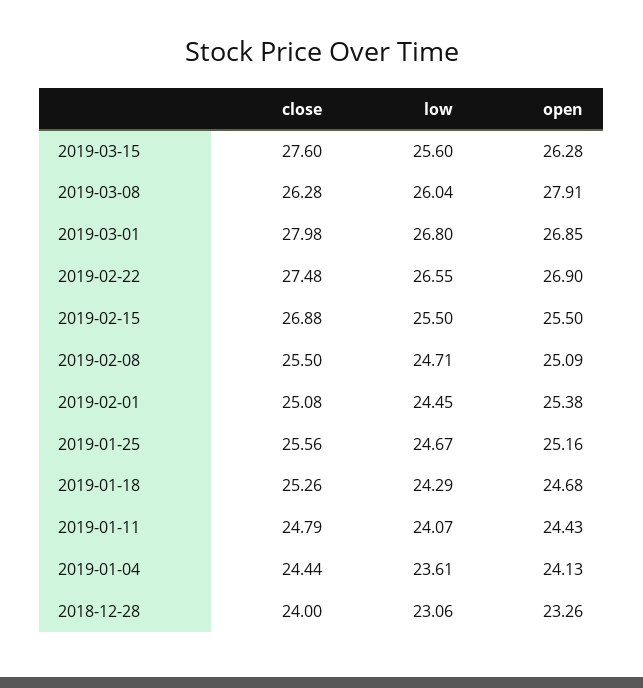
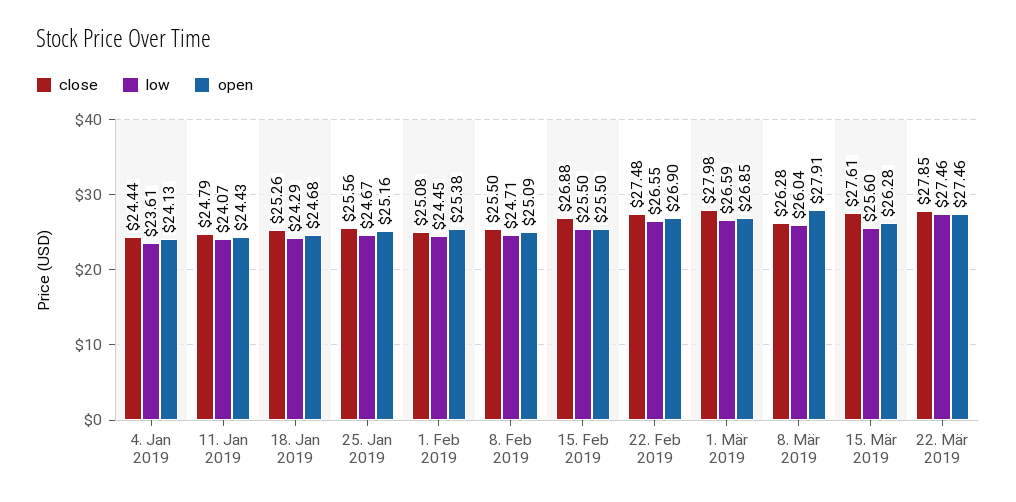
close, 2019-03-15: 27.6 -> 27.61
low, 2019-03-01: 26.8 -> 26.59
close, 2018-12-28: 24 -> none
low, 2018-12-28: 23.06 -> none
open, 2018-12-28: 23.26 -> none
close, 22. Mär 2019: none -> 27.85
low, 22. Mär 2019: none -> 27.46
open, 22. Mär 2019: none -> 27.46

